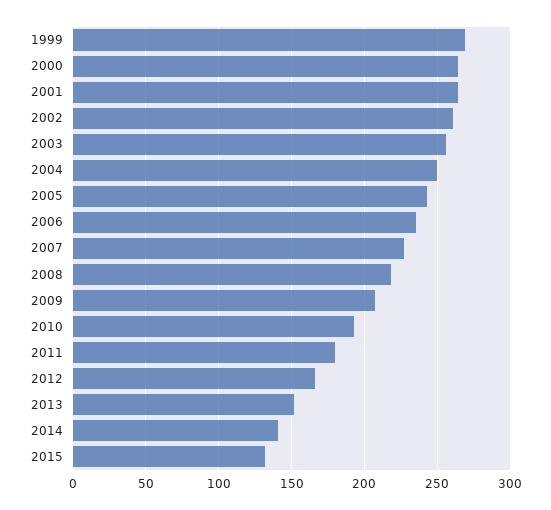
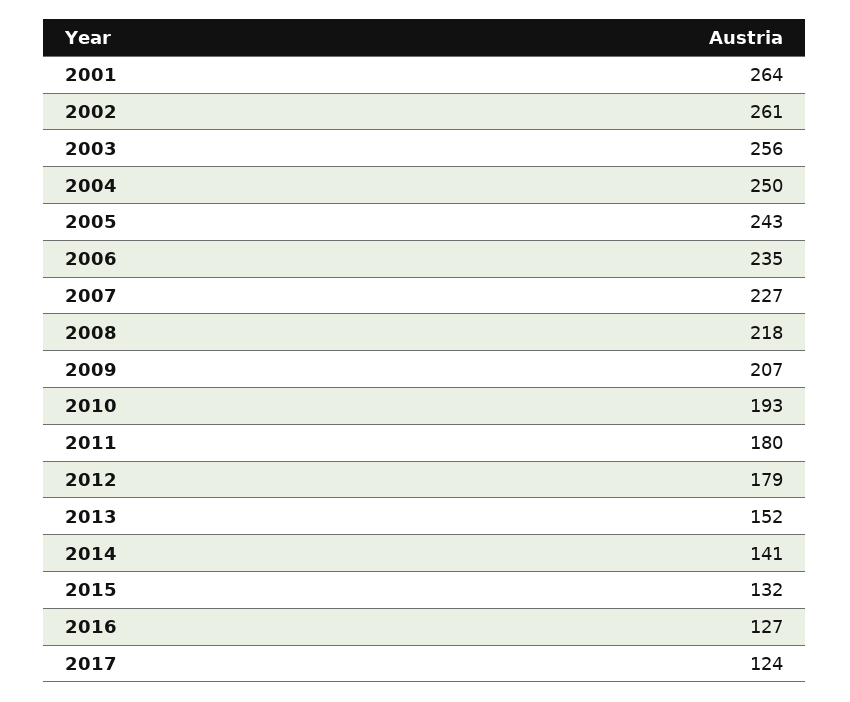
1999: 270 -> none
2000: 265 -> none
2012: 165 -> 179
2016: none -> 127
2017: none -> 124

